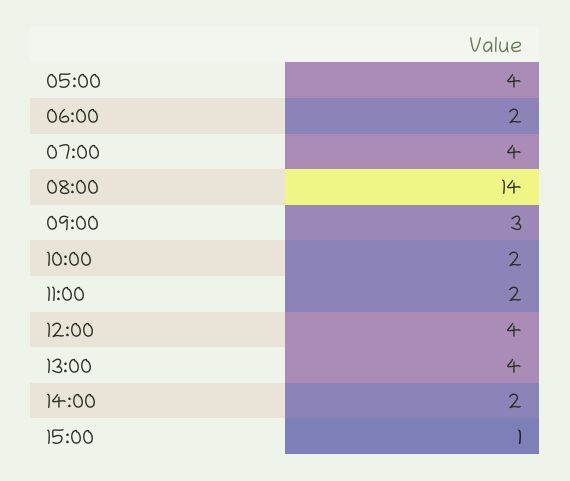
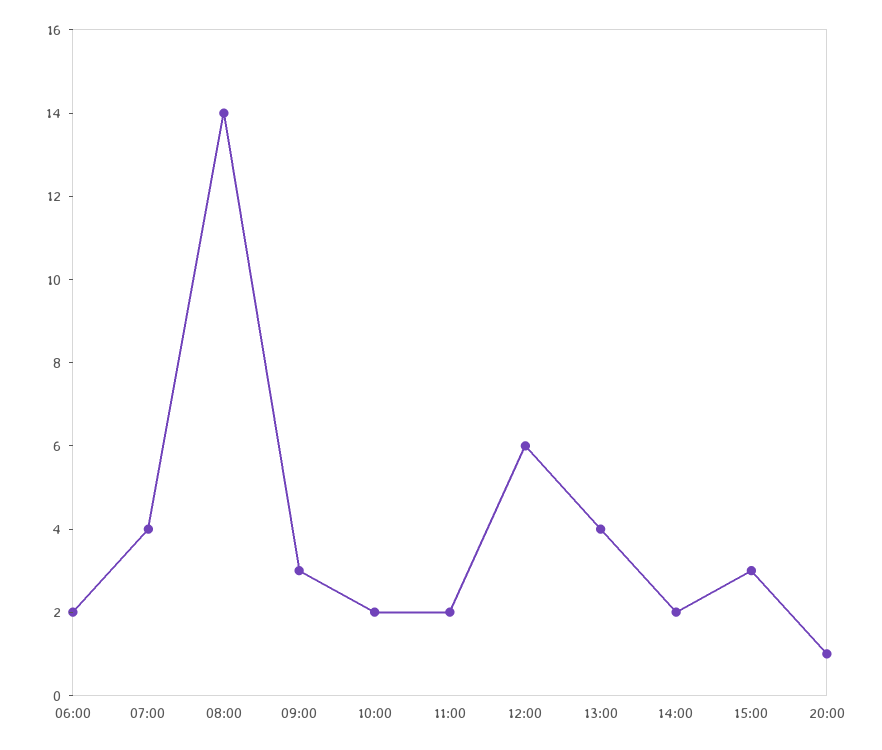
05:00: 4 -> none
12:00: 4 -> 6
15:00: 1 -> 3
20:00: none -> 1

